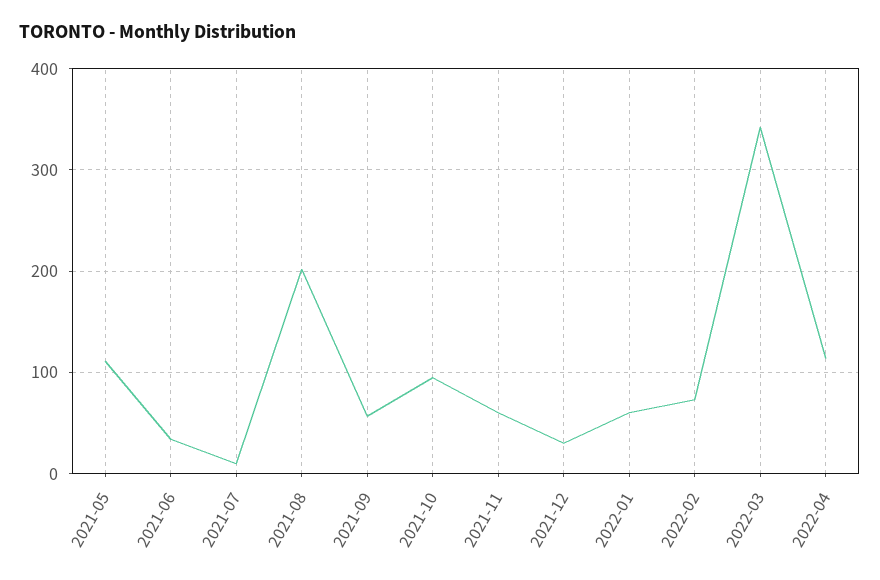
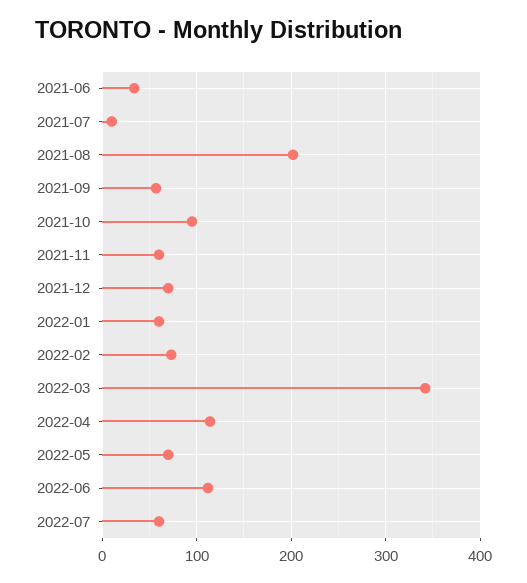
2021-05: 110 -> none
2021-12: 30 -> 70
2022-05: none -> 70
2022-06: none -> 110
2022-07: none -> 60

